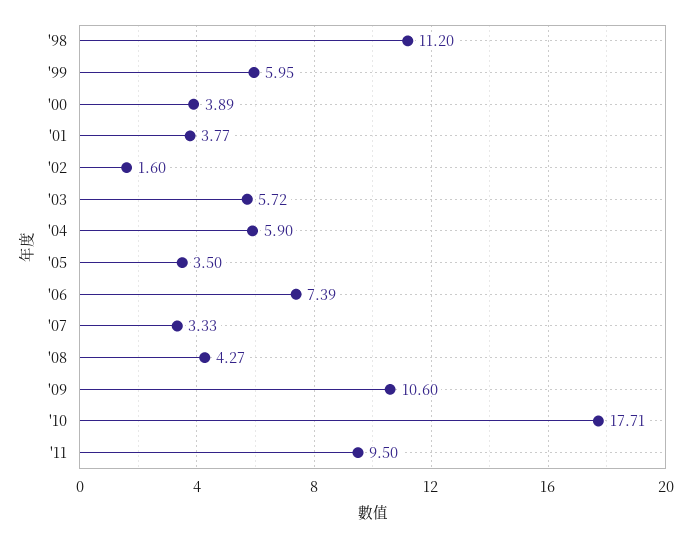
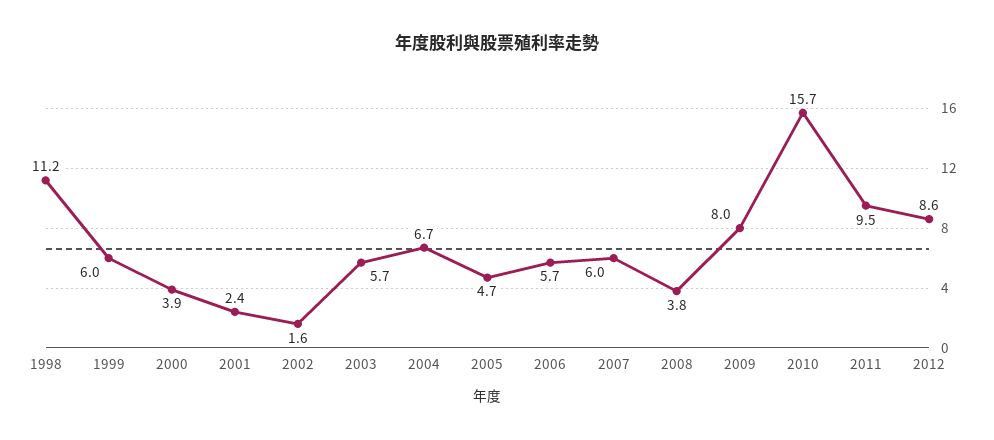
'01: 3.77 -> 2.4
'04: 5.9 -> 6.7
'05: 3.5 -> 4.7
'06: 7.39 -> 5.7
'07: 3.33 -> 6
'08: 4.27 -> 3.8
'09: 10.6 -> 8
'10: 17.71 -> 15.7
2012: none -> 8.6

